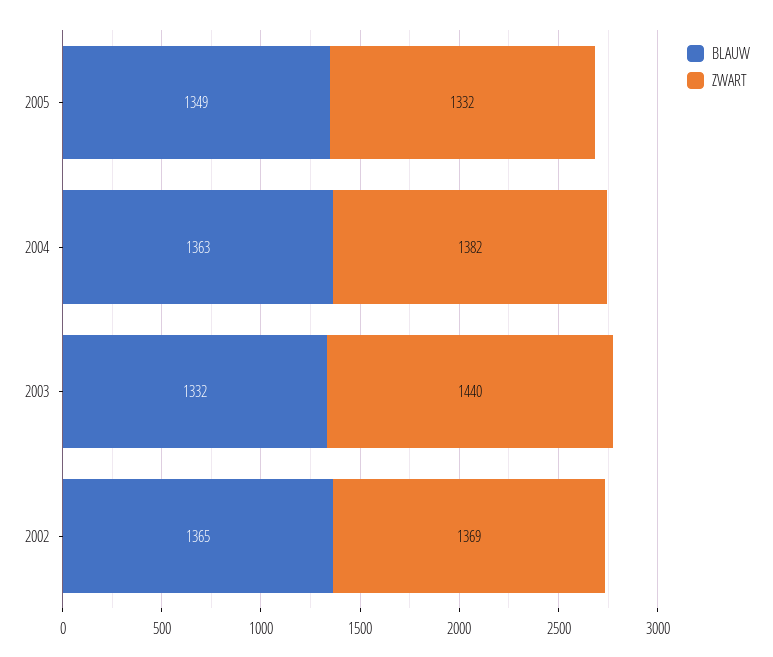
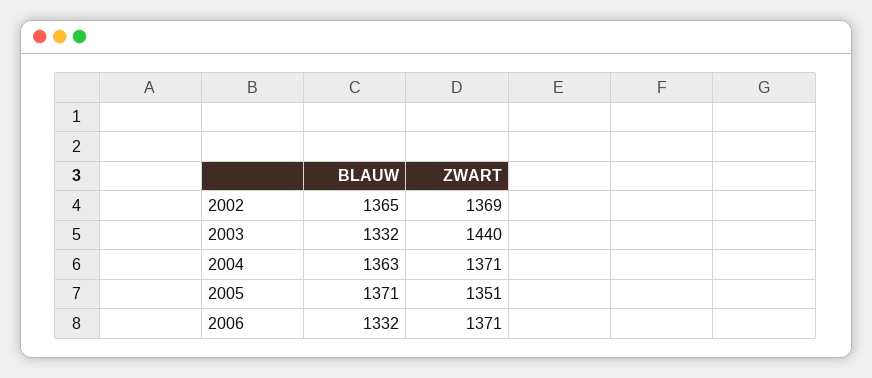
BLAUW, 2005: 1349 -> 1371
ZWART, 2005: 1332 -> 1351
ZWART, 2004: 1382 -> 1371
BLAUW, 2006: none -> 1332
ZWART, 2006: none -> 1371

